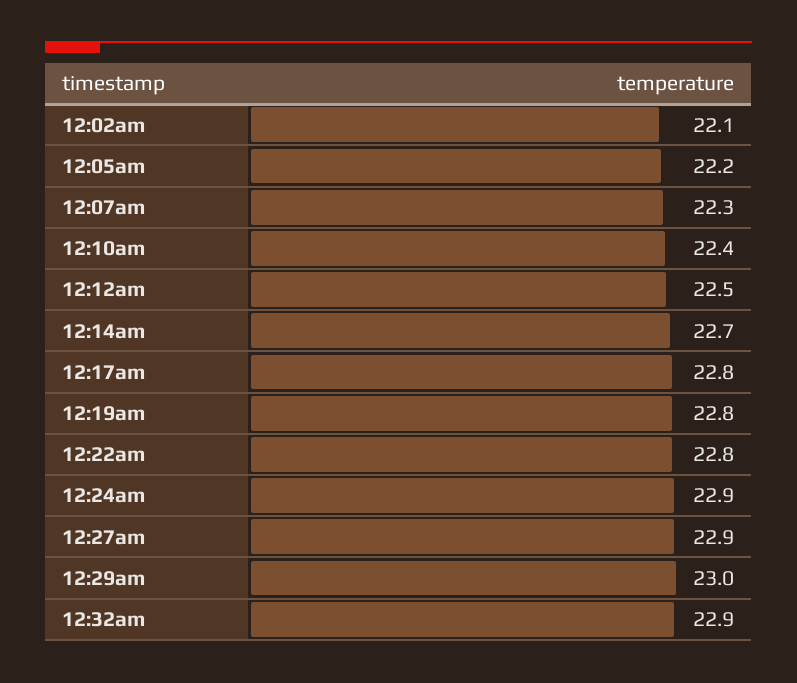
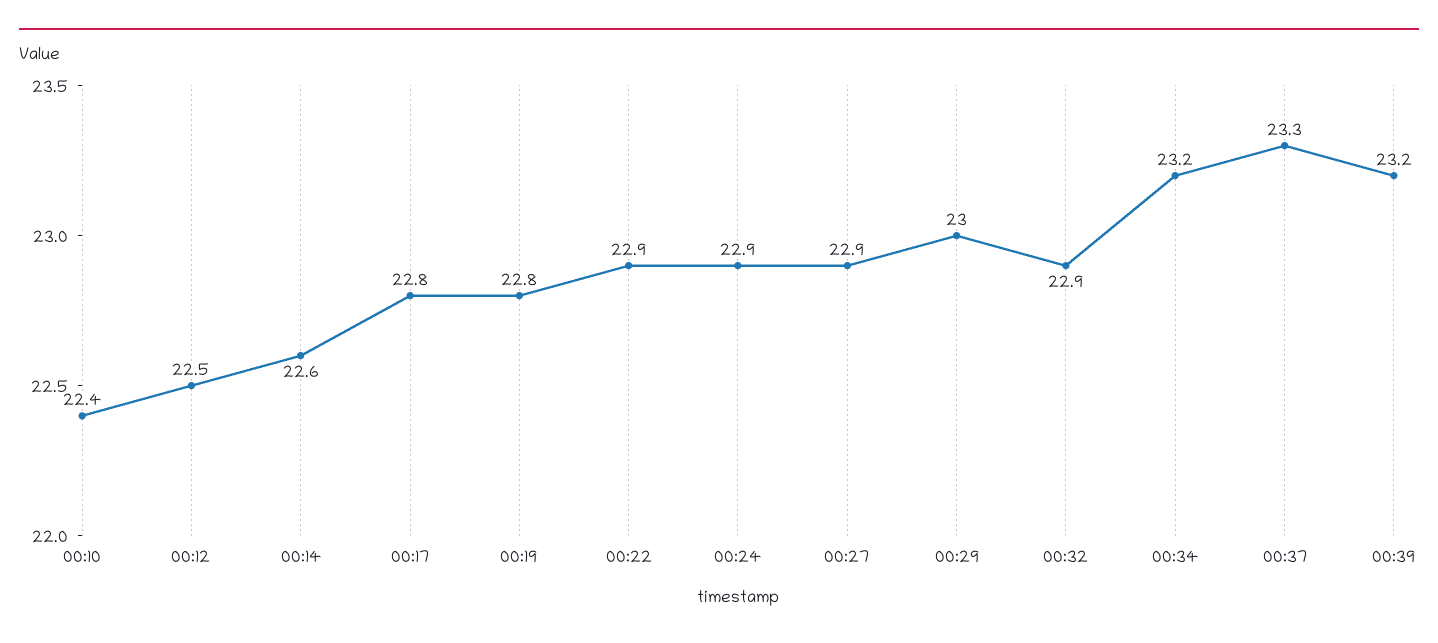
12:02am: 22.1 -> none
12:05am: 22.2 -> none
12:07am: 22.3 -> none
12:14am: 22.7 -> 22.6
12:22am: 22.8 -> 22.9
00:34: none -> 23.2
00:37: none -> 23.3
00:39: none -> 23.2

